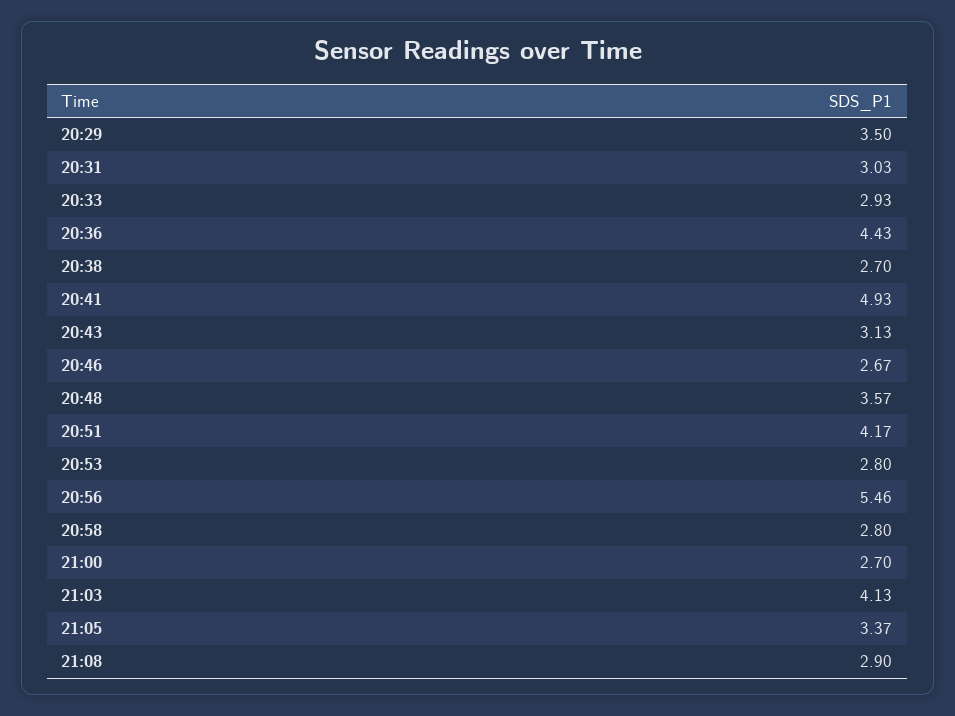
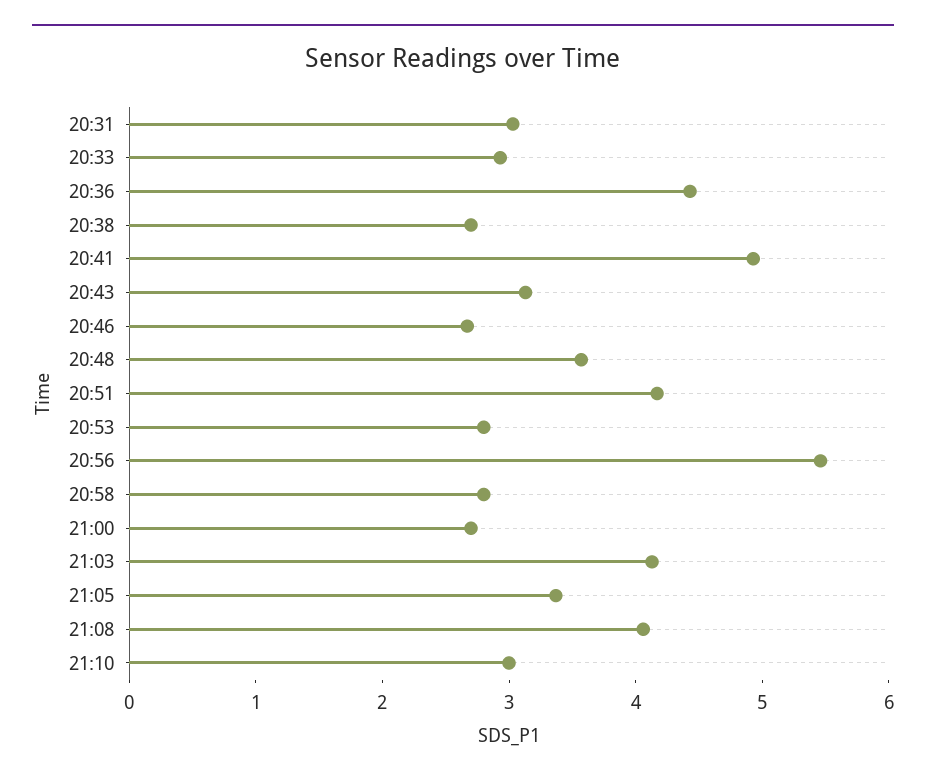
20:29: 3.5 -> none
21:08: 2.9 -> 4
21:10: none -> 3

